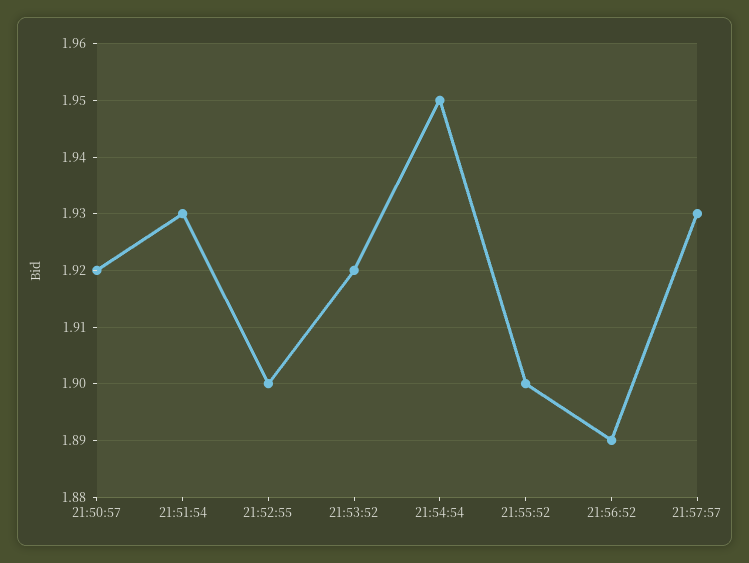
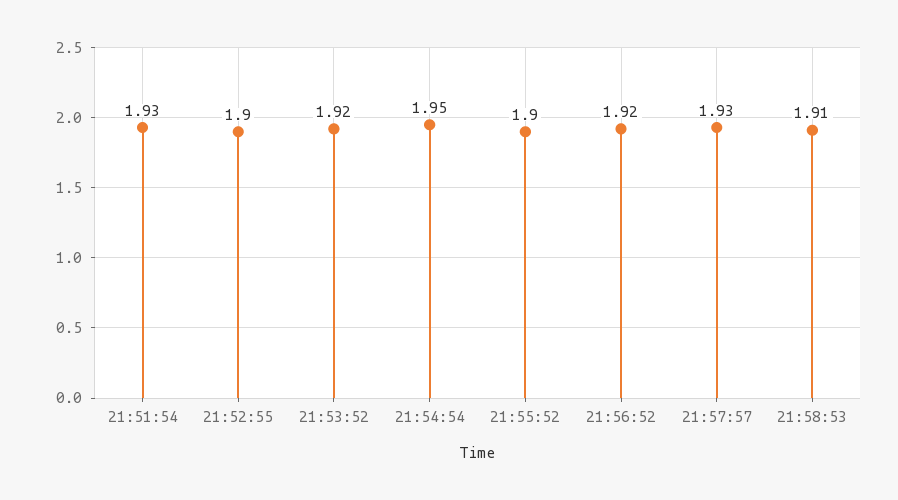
21:50:57: 1.92 -> none
21:56:52: 1.89 -> 1.92
21:58:53: none -> 1.91

